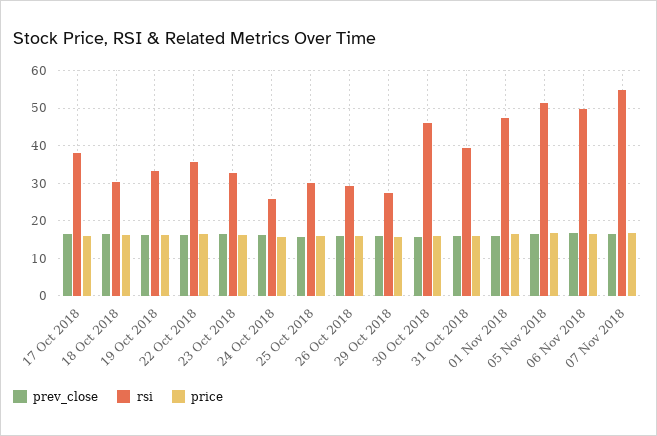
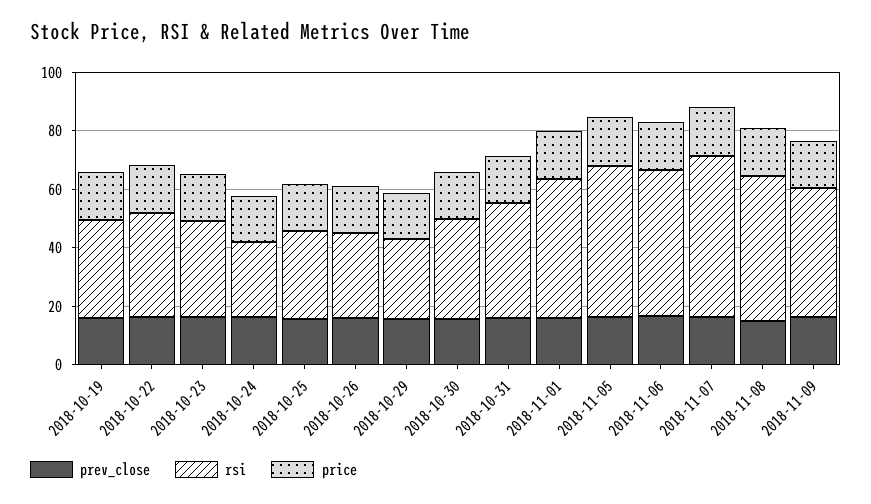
prev_close, 17 Oct 2018: 16 -> none
rsi, 17 Oct 2018: 38 -> none
price, 17 Oct 2018: 16 -> none
prev_close, 18 Oct 2018: 16 -> none
rsi, 18 Oct 2018: 30 -> none
price, 18 Oct 2018: 16 -> none
rsi, 30 Oct 2018: 46 -> 35
prev_close, 2018-11-08: none -> 15
rsi, 2018-11-08: none -> 50
price, 2018-11-08: none -> 15
prev_close, 2018-11-09: none -> 15
rsi, 2018-11-09: none -> 45
price, 2018-11-09: none -> 15

